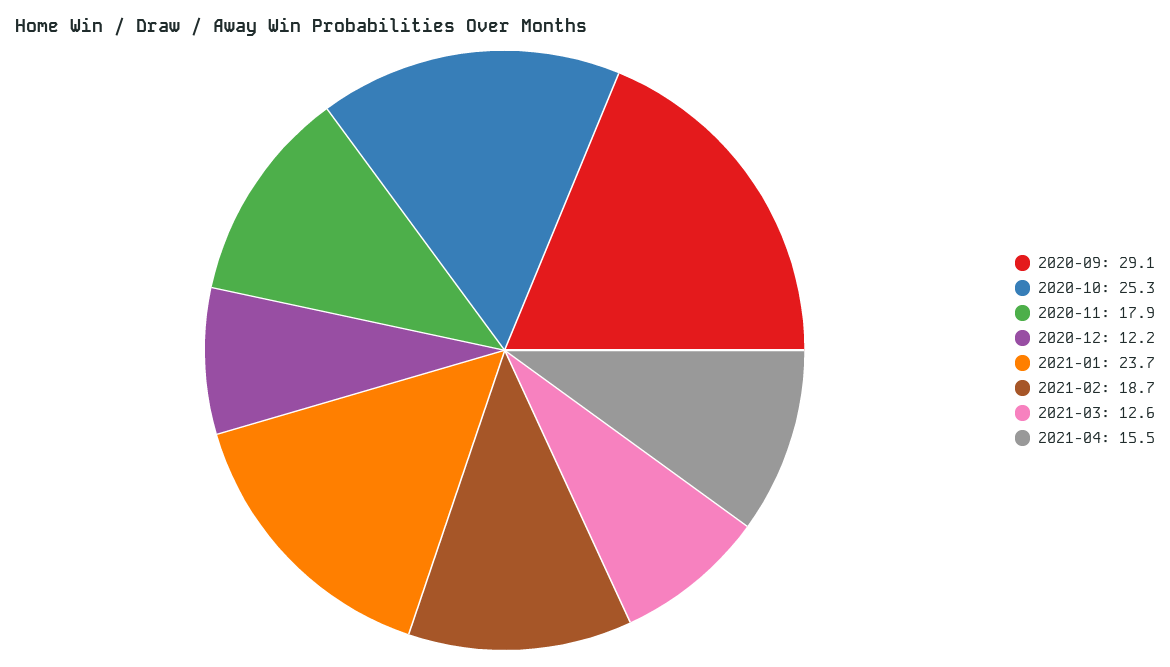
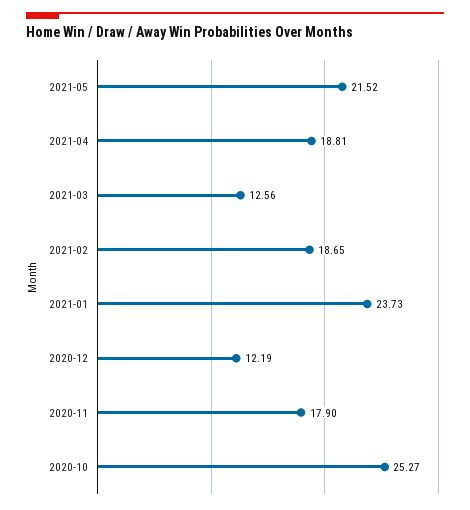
2020-09: 29.1 -> none
2021-04: 15.5 -> 18.81
2021-05: none -> 21.52

